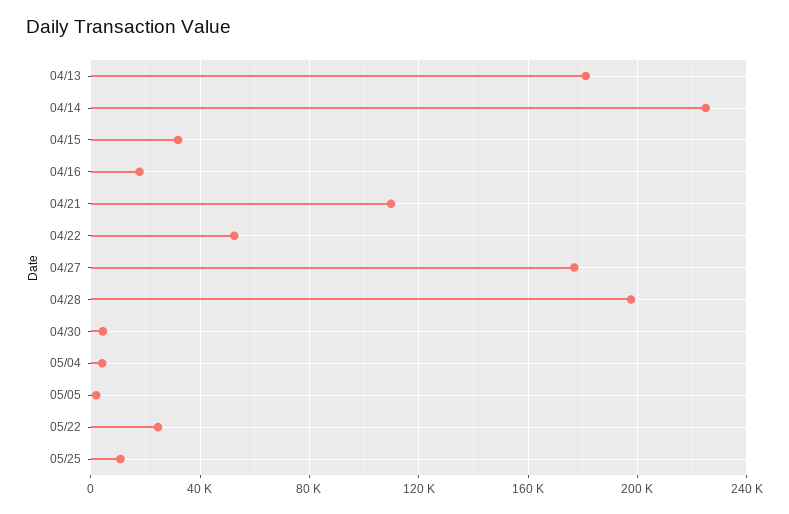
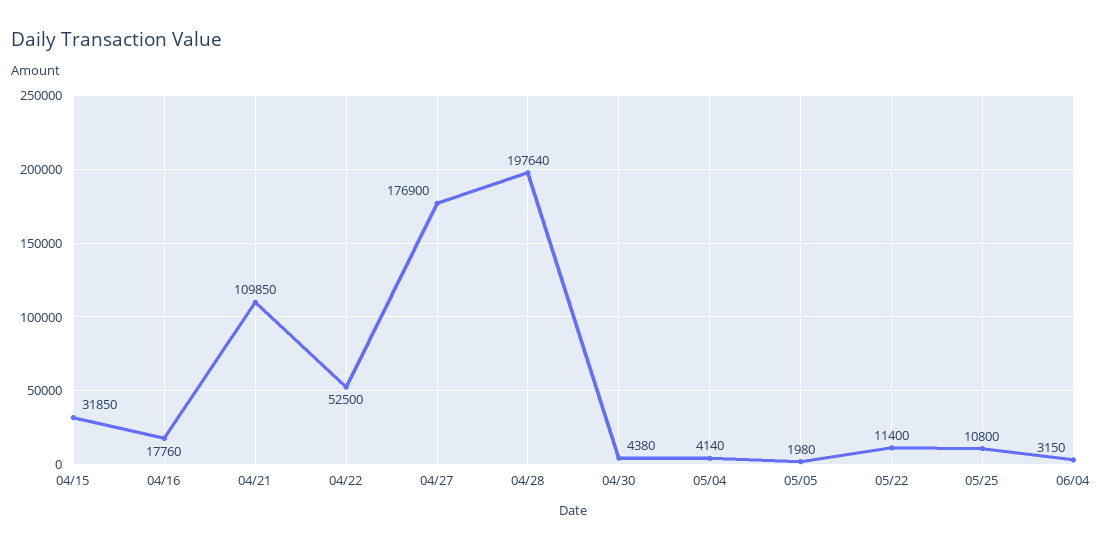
04/13: 180000 -> none
04/14: 225000 -> none
05/22: 25000 -> 11400
06/04: none -> 3150

